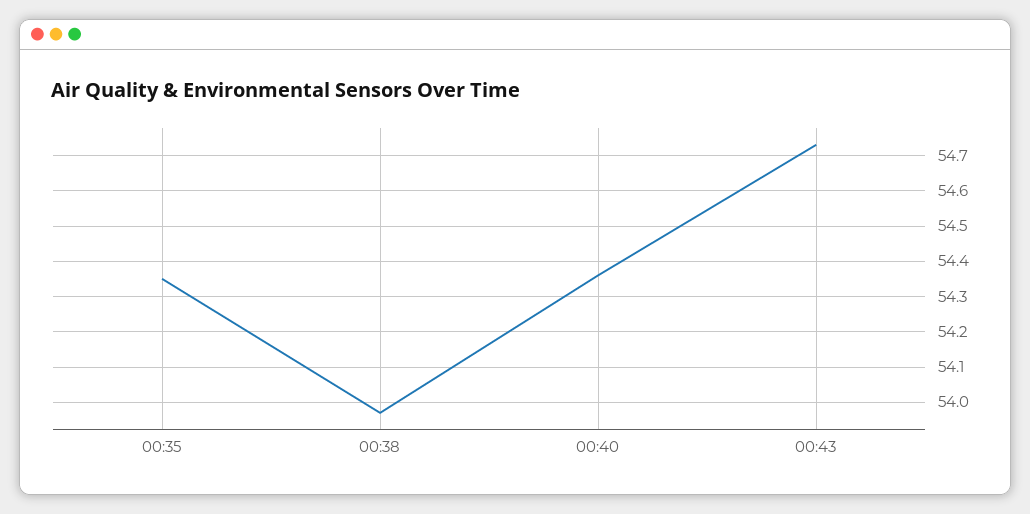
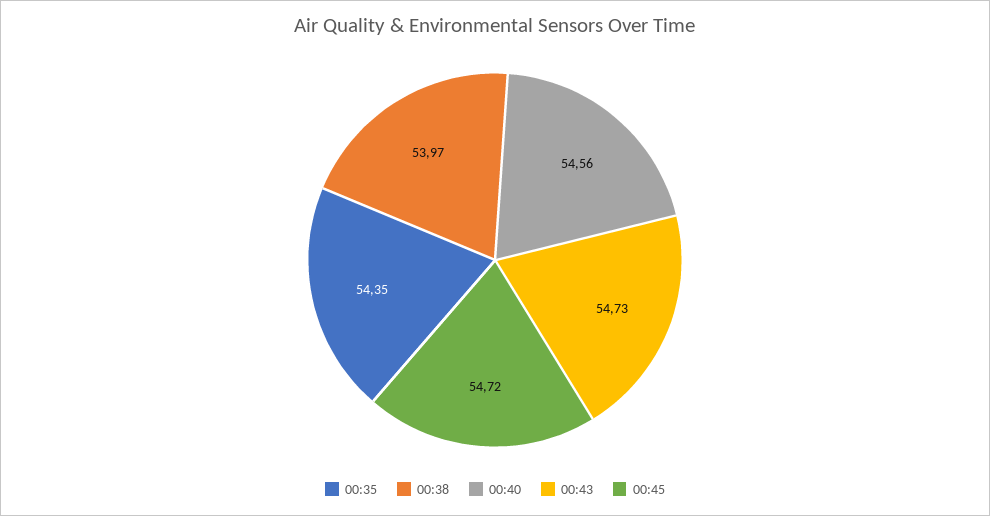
00:40: 54.35 -> 54.56
00:45: none -> 54.72

